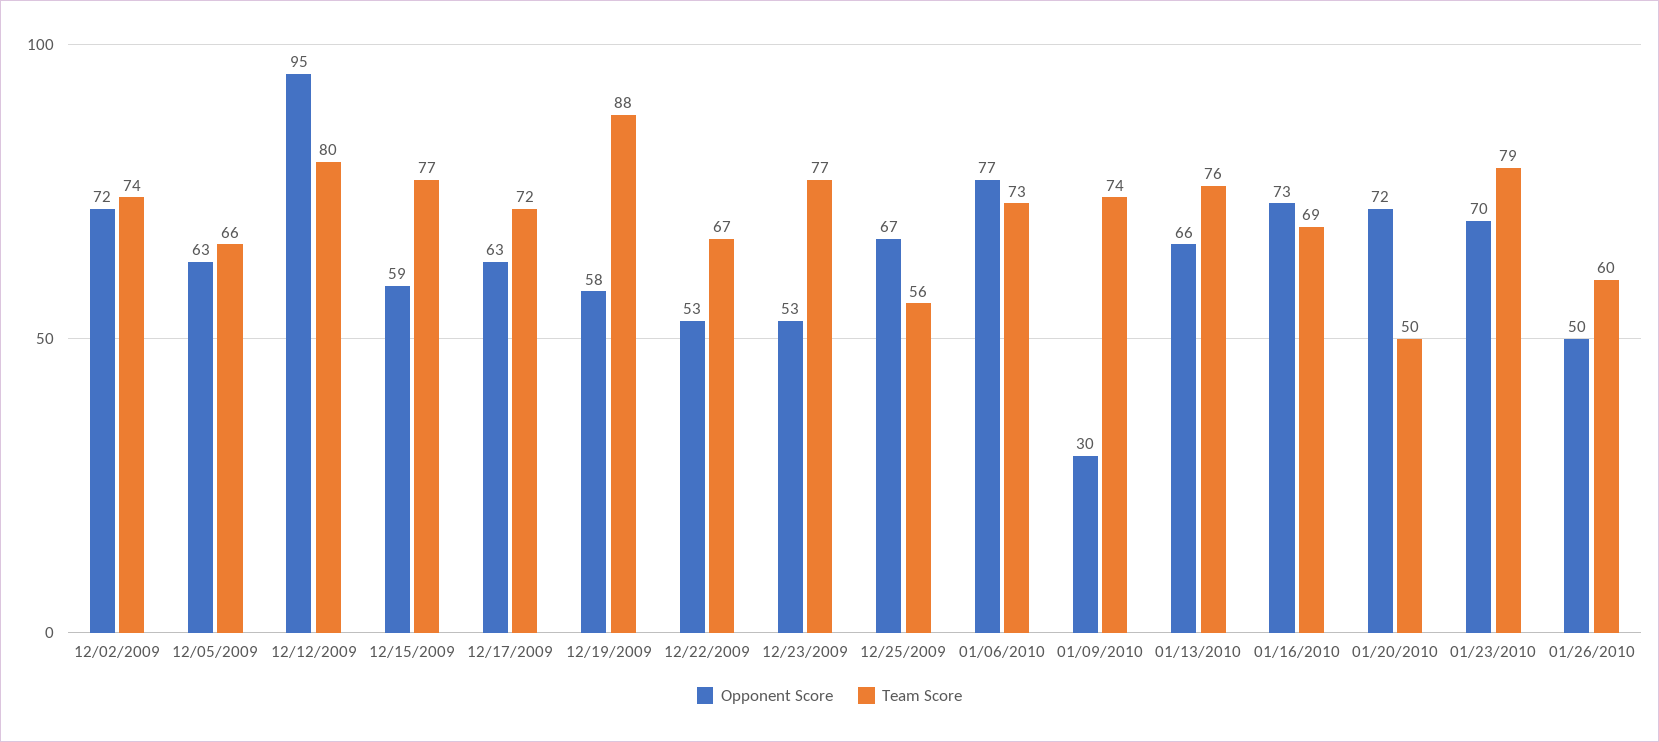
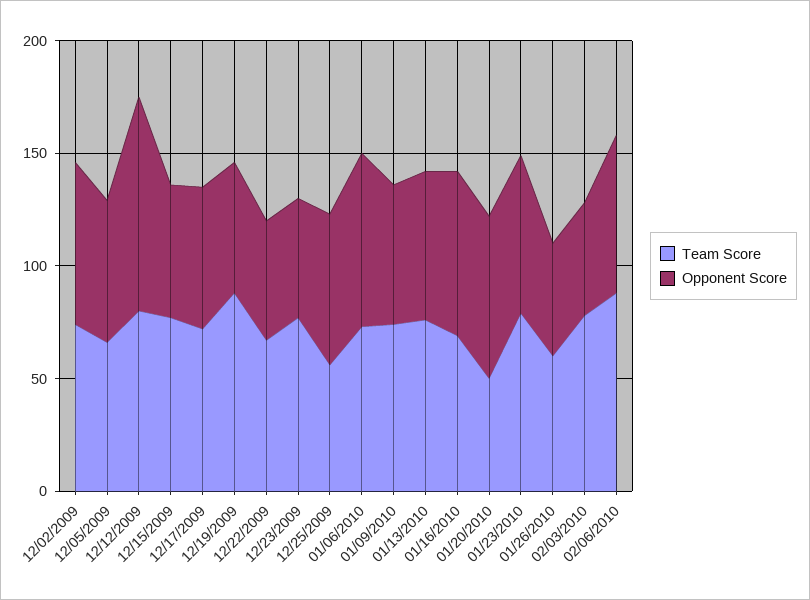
Opponent Score, 01/09/2010: 30 -> 60
Team Score, 02/03/2010: none -> 80
Opponent Score, 02/03/2010: none -> 50
Team Score, 02/06/2010: none -> 90
Opponent Score, 02/06/2010: none -> 70

